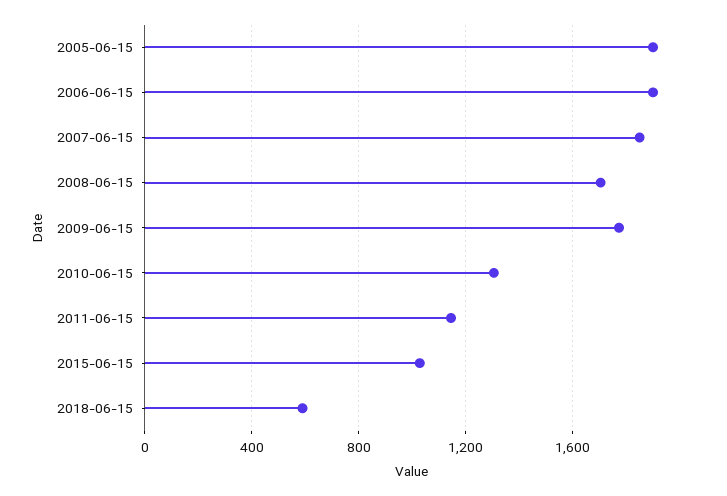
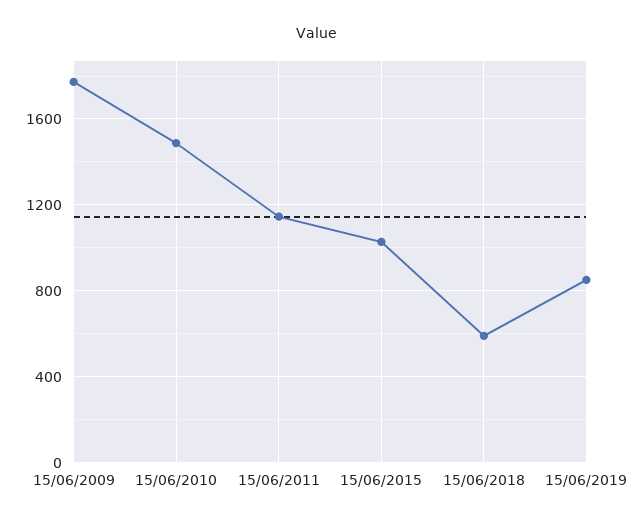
2005-06-15: 1900 -> none
2006-06-15: 1900 -> none
2007-06-15: 1850 -> none
2008-06-15: 1700 -> none
2010-06-15: 1300 -> 1500
15/06/2019: none -> 850

